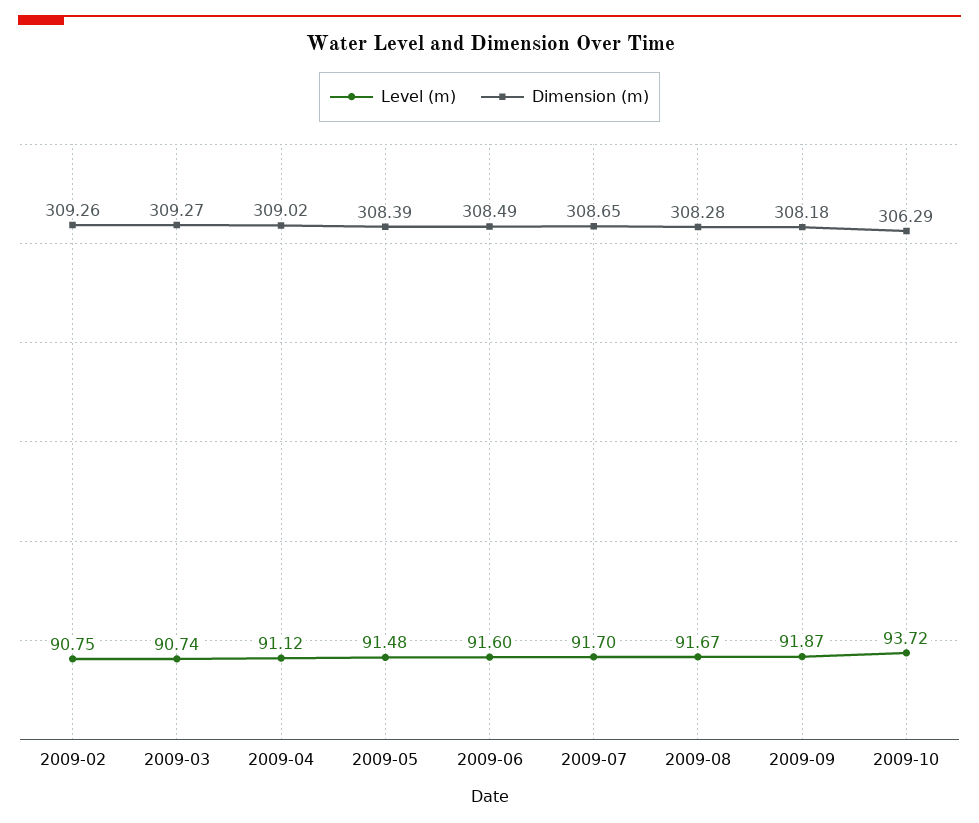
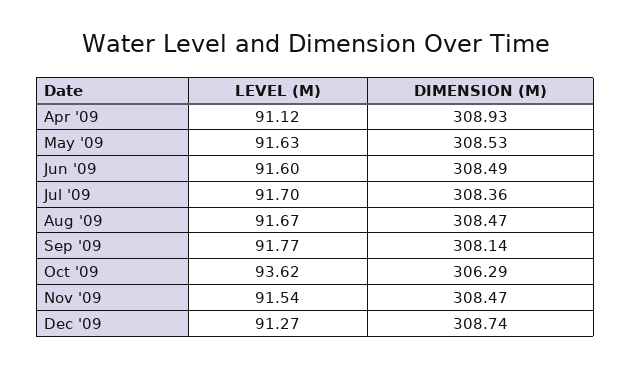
Level (m), 2009-02: 90.75 -> none
Dimension (m), 2009-02: 309.26 -> none
Level (m), 2009-03: 90.74 -> none
Dimension (m), 2009-03: 309.27 -> none
Dimension (m), 2009-04: 309.02 -> 308.93
Level (m), 2009-05: 91.48 -> 91.63
Dimension (m), 2009-05: 308.39 -> 308.53
Dimension (m), 2009-07: 308.65 -> 308.36
Dimension (m), 2009-08: 308.28 -> 308.47
Level (m), 2009-09: 91.87 -> 91.77
Dimension (m), 2009-09: 308.18 -> 308.14
Level (m), 2009-10: 93.72 -> 93.62
Level (m), Nov '09: none -> 91.54
Dimension (m), Nov '09: none -> 308.47
Level (m), Dec '09: none -> 91.27
Dimension (m), Dec '09: none -> 308.74

